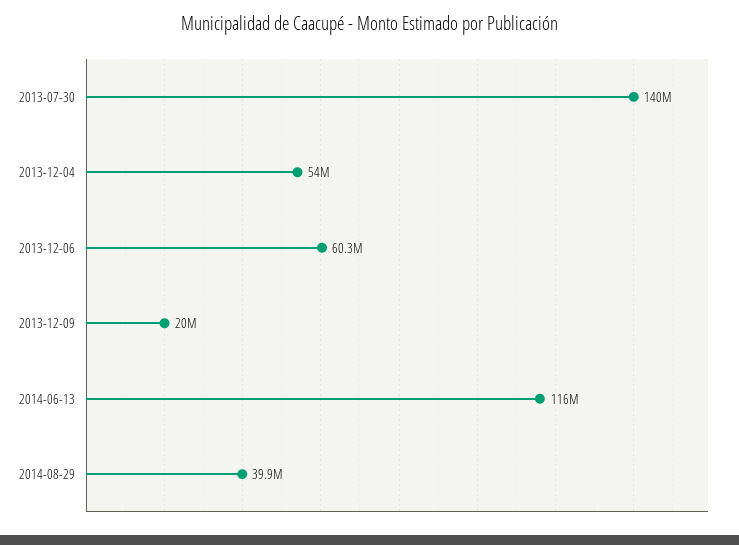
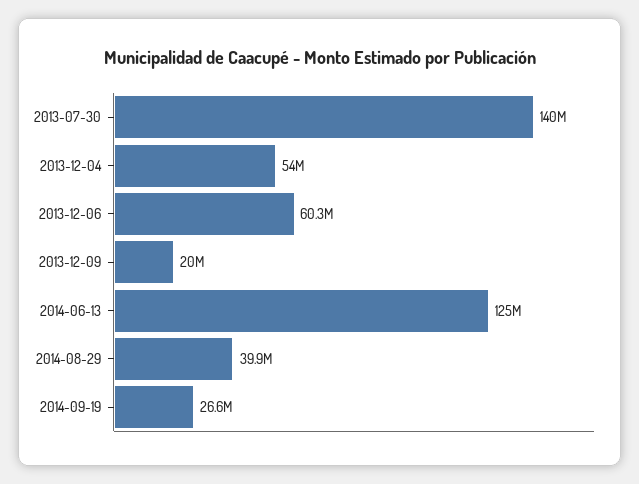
2014-06-13: 116000000 -> 125000000
2014-09-19: none -> 26600000

